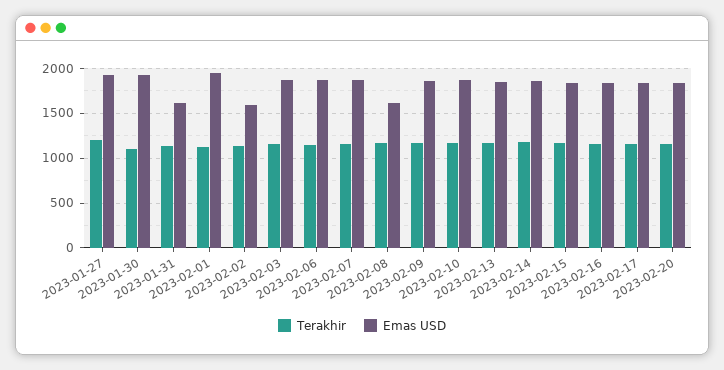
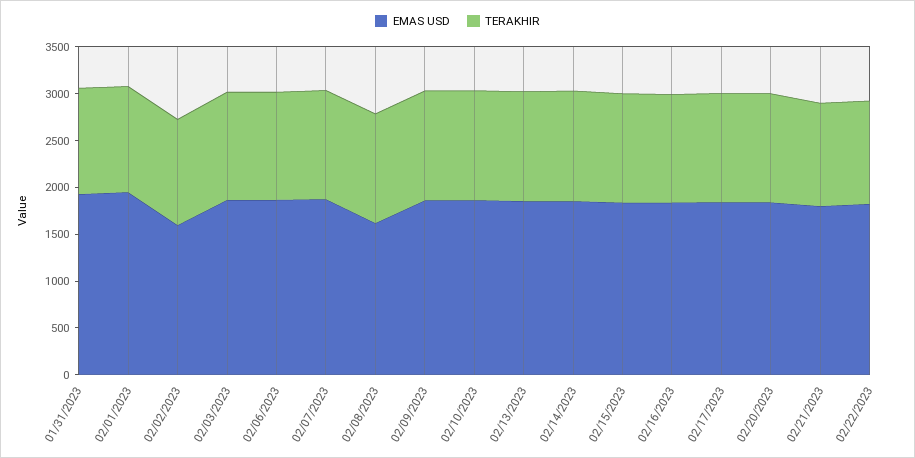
Terakhir, 2023-01-27: 1200 -> none
Emas USD, 2023-01-27: 1900 -> none
Terakhir, 2023-01-30: 1100 -> none
Emas USD, 2023-01-30: 1900 -> none
Emas USD, 2023-01-31: 1600 -> 1900
Emas USD, 02/21/2023: none -> 1800
Terakhir, 02/21/2023: none -> 1100
Emas USD, 02/22/2023: none -> 1800
Terakhir, 02/22/2023: none -> 1100

